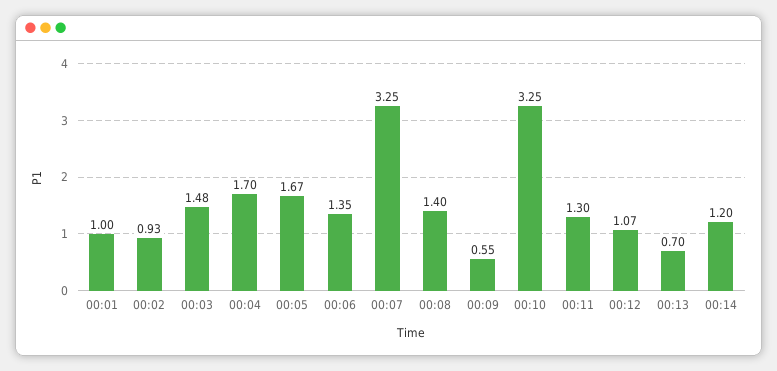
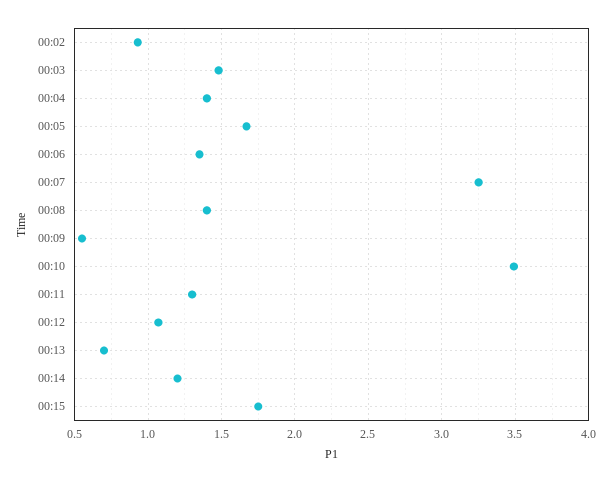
00:01: 1 -> none
00:04: 1.7 -> 1.4
00:10: 3.25 -> 3.5
00:15: none -> 1.75

